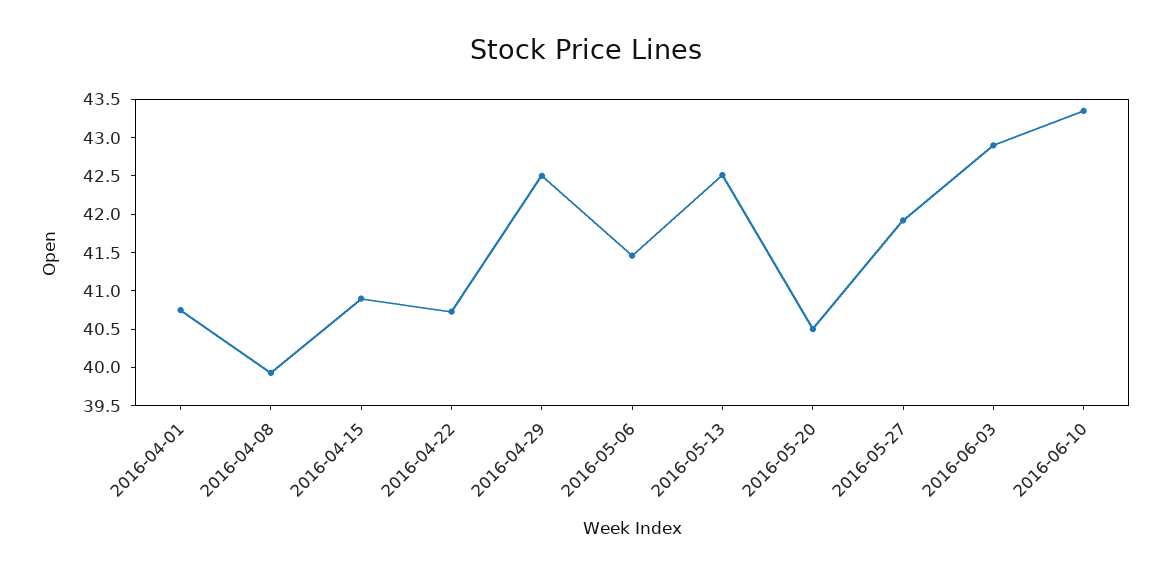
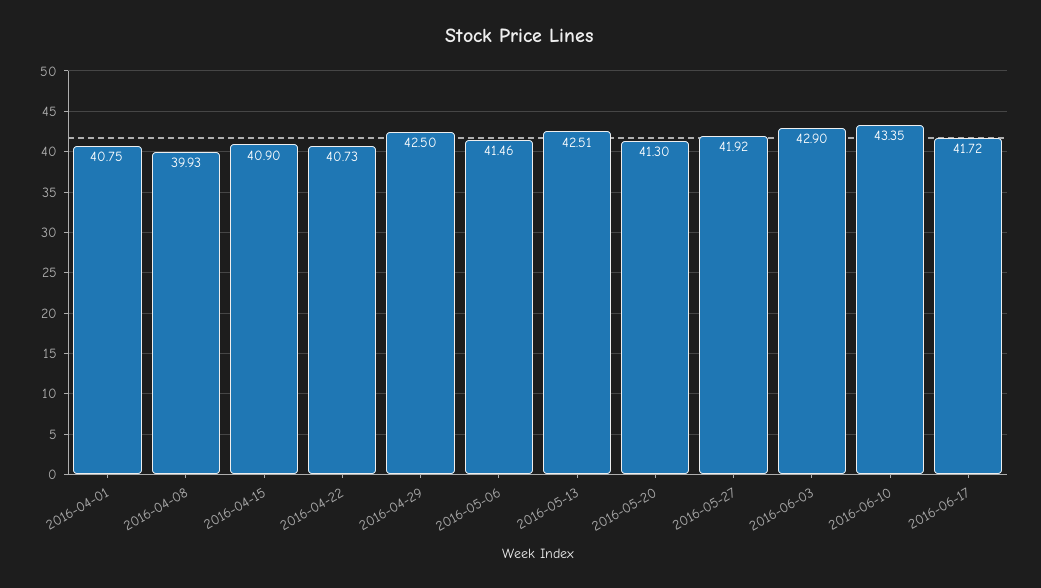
2016-05-20: 40.5 -> 41.3
2016-06-17: none -> 41.72

